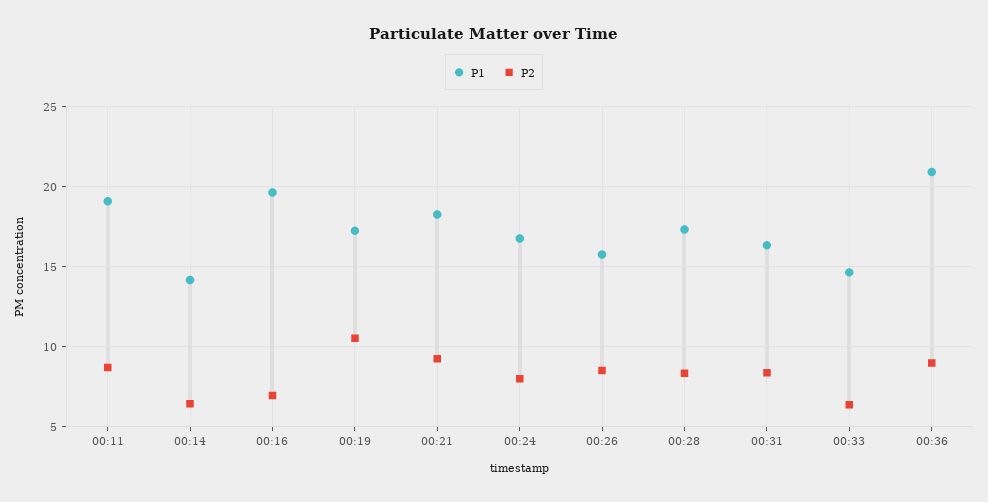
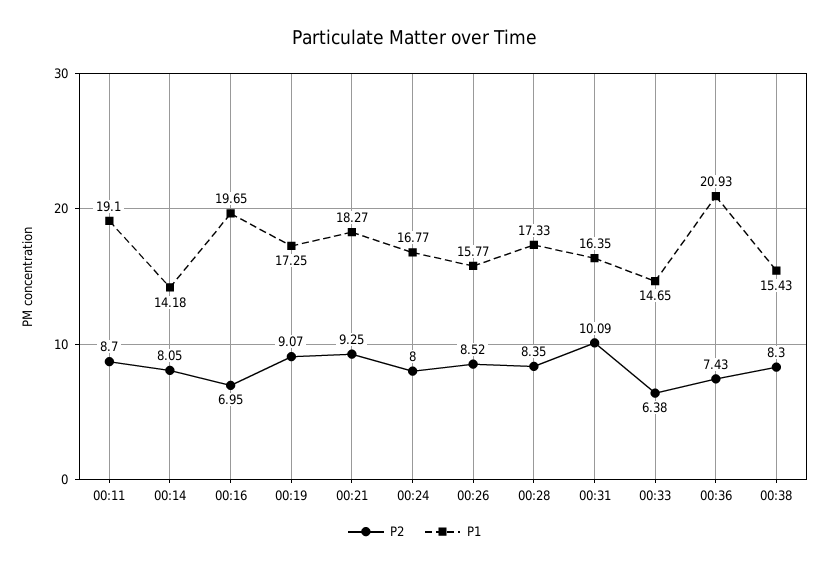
P2, 00:14: 6.5 -> 8.05
P2, 00:19: 10.5 -> 9.07
P2, 00:31: 8.5 -> 10.09
P2, 00:36: 9 -> 7.43
P2, 00:38: none -> 8.3
P1, 00:38: none -> 15.43

